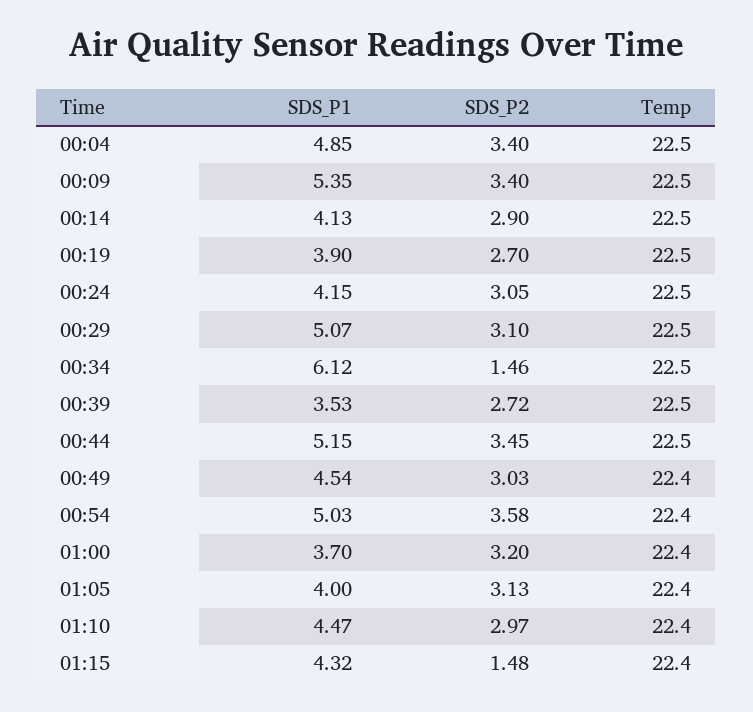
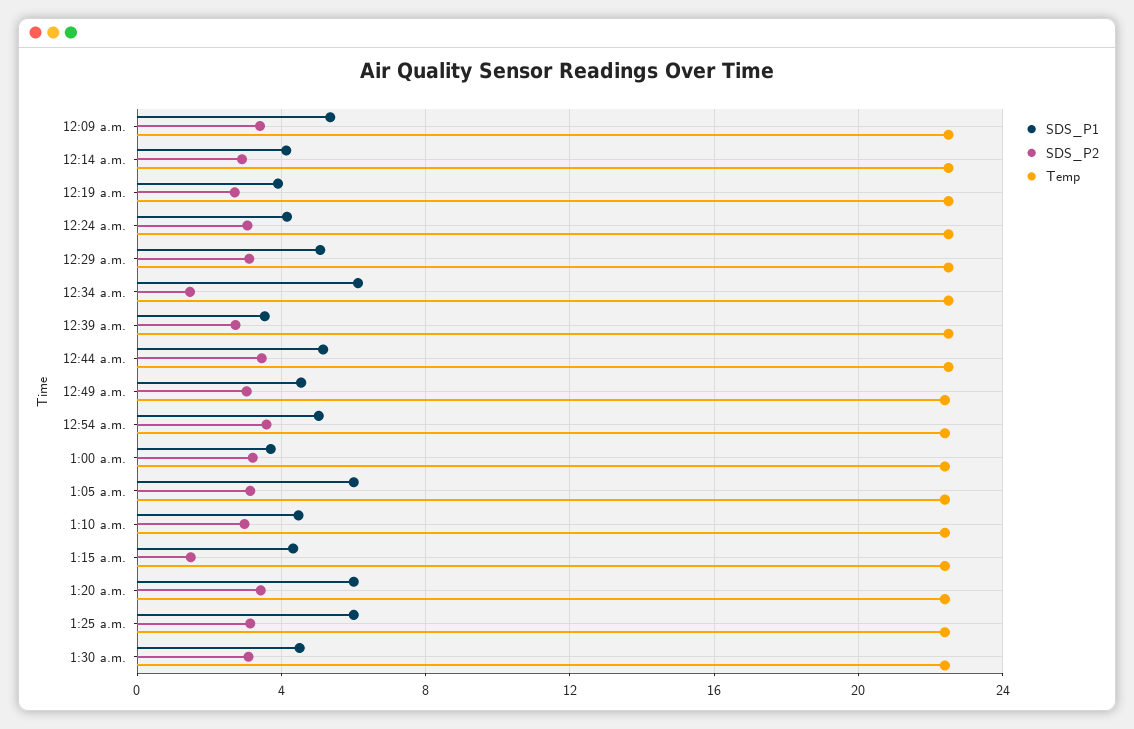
SDS_P1, 00:04: 4.85 -> none
SDS_P2, 00:04: 3.4 -> none
Temp, 00:04: 22.5 -> none
SDS_P1, 01:05: 4 -> 6
SDS_P1, 1:20 a.m.: none -> 6
SDS_P2, 1:20 a.m.: none -> 3.5
Temp, 1:20 a.m.: none -> 22.5
SDS_P1, 1:25 a.m.: none -> 6
SDS_P2, 1:25 a.m.: none -> 3
Temp, 1:25 a.m.: none -> 22.5
SDS_P1, 1:30 a.m.: none -> 4.5
SDS_P2, 1:30 a.m.: none -> 3
Temp, 1:30 a.m.: none -> 22.5

